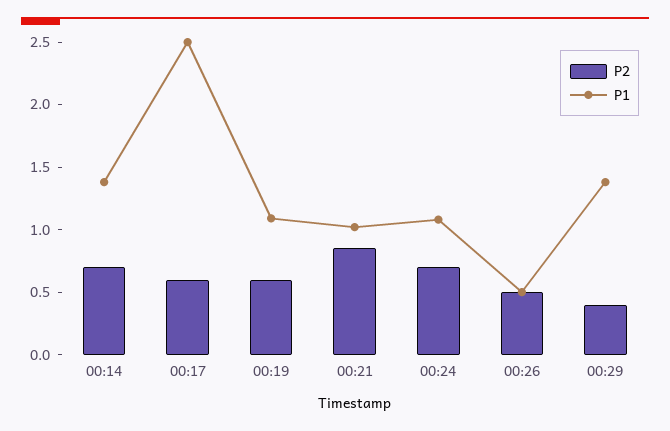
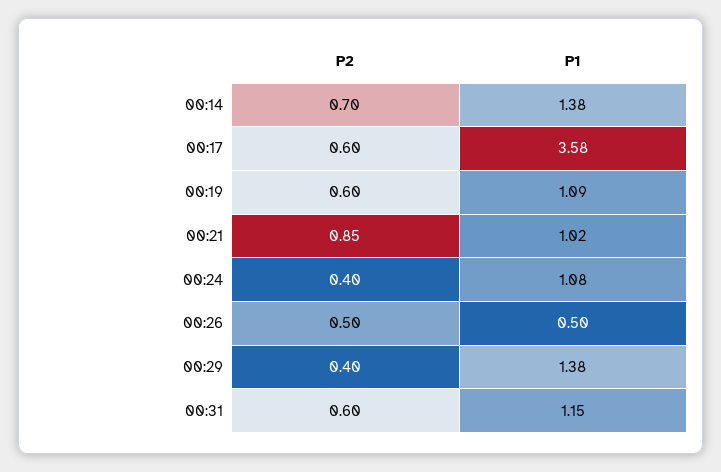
P1, 00:17: 2.5 -> 3.58
P2, 00:24: 0.7 -> 0.4
P2, 00:31: none -> 0.6
P1, 00:31: none -> 1.15

